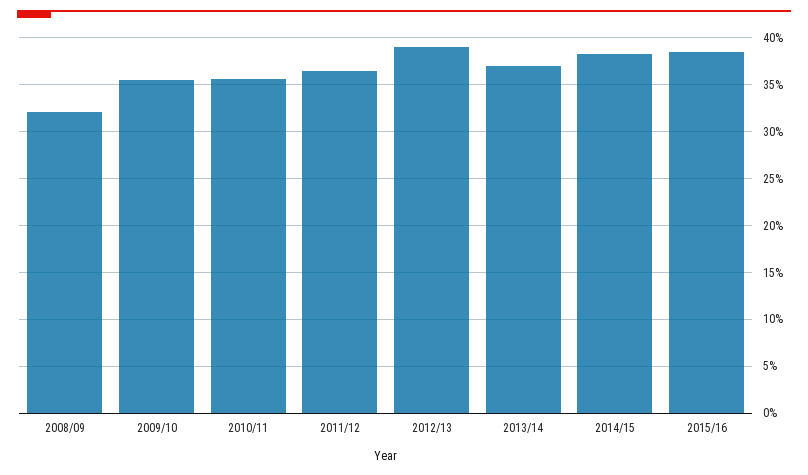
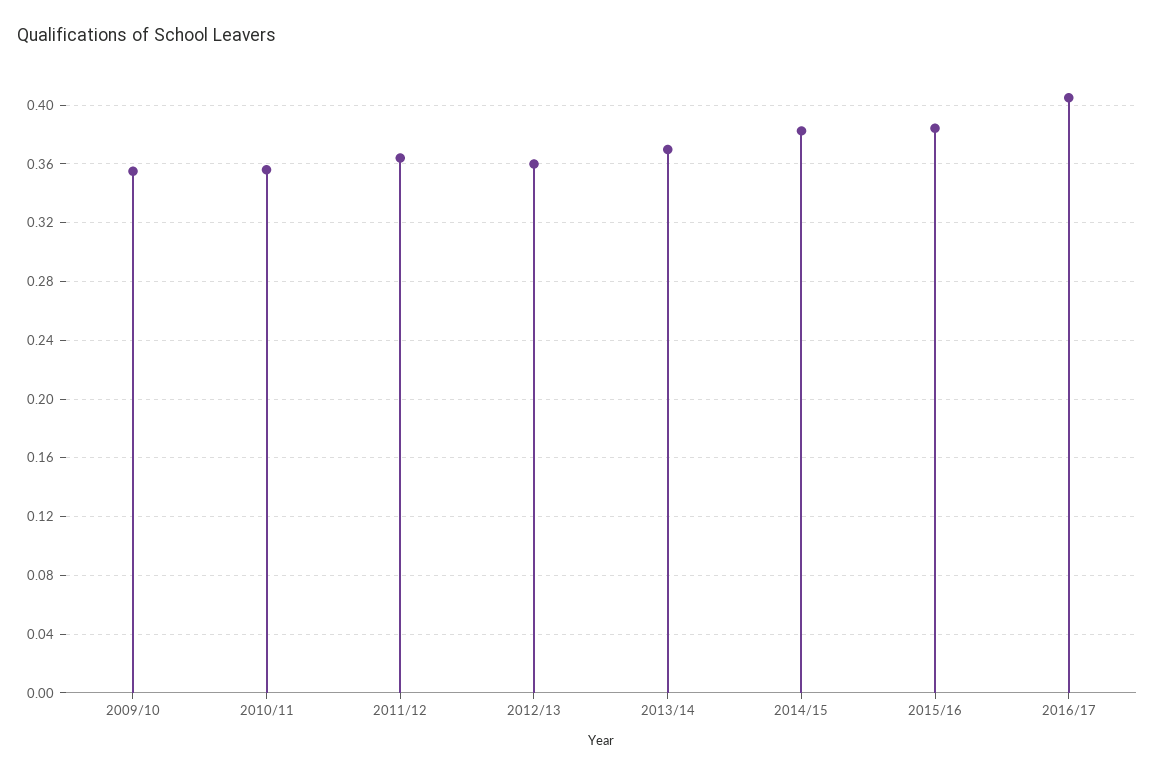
2008/09: 0.32 -> none
2012/13: 0.39 -> 0.36
2016/17: none -> 0.405

